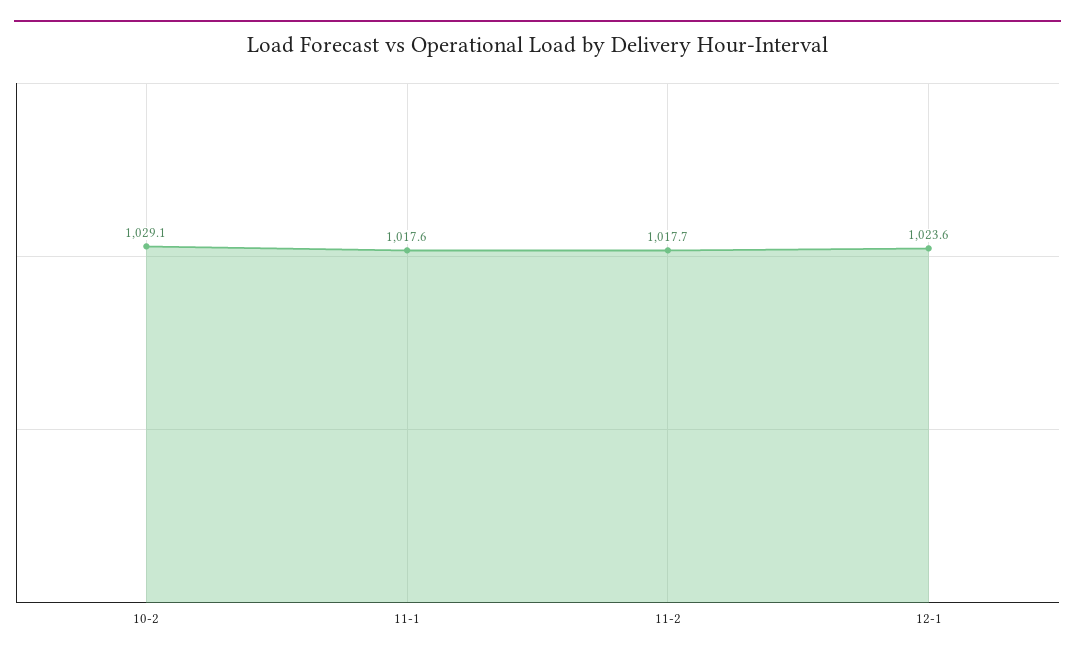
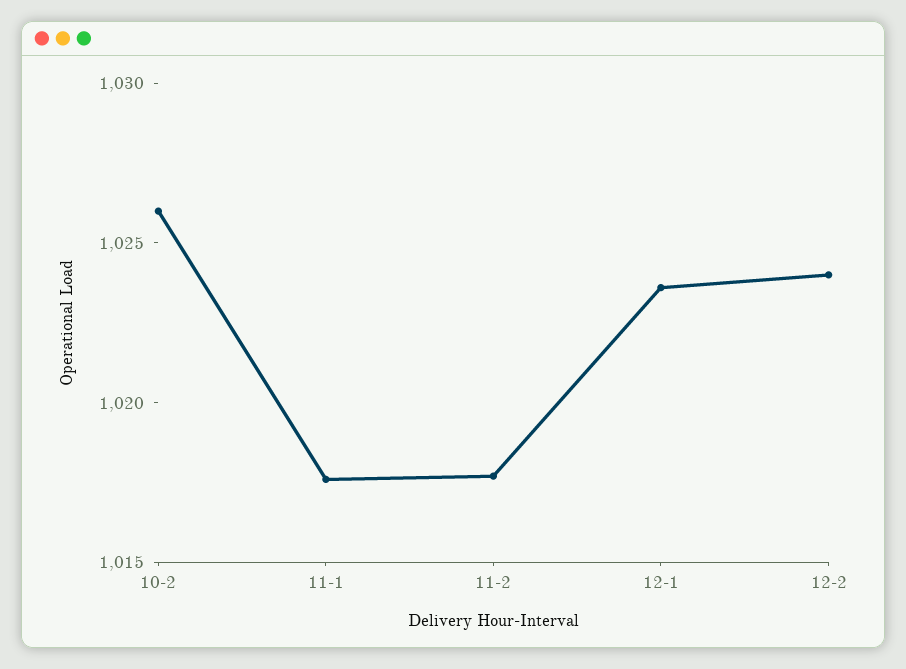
10-2: 1029.1 -> 1026
12-2: none -> 1024

